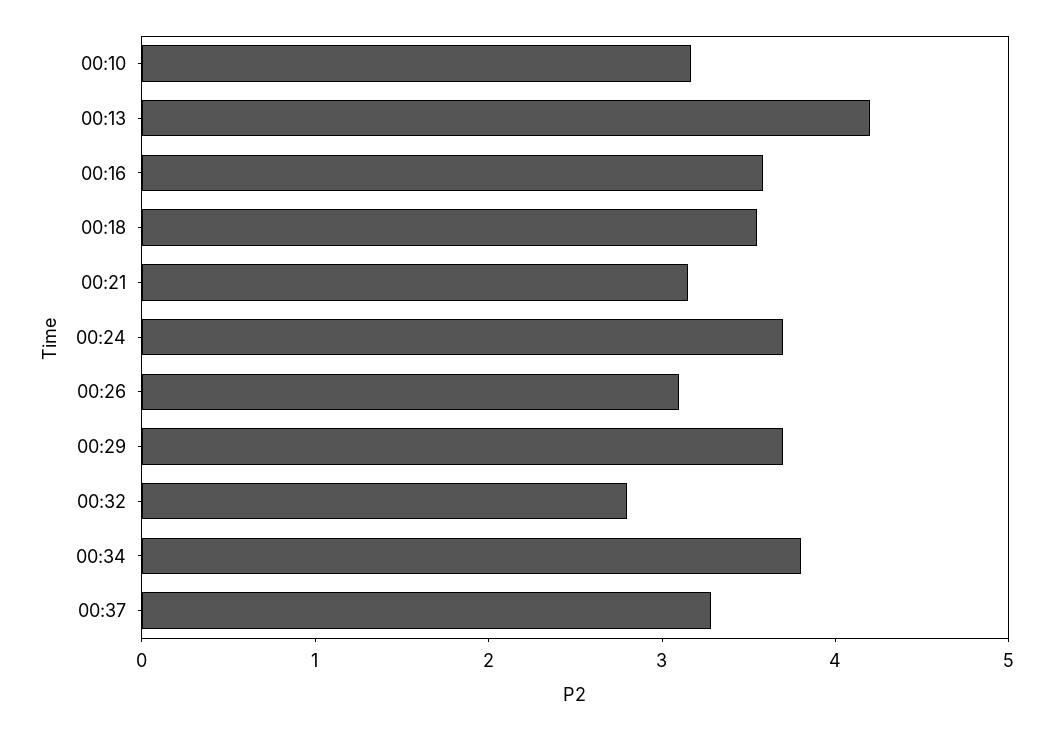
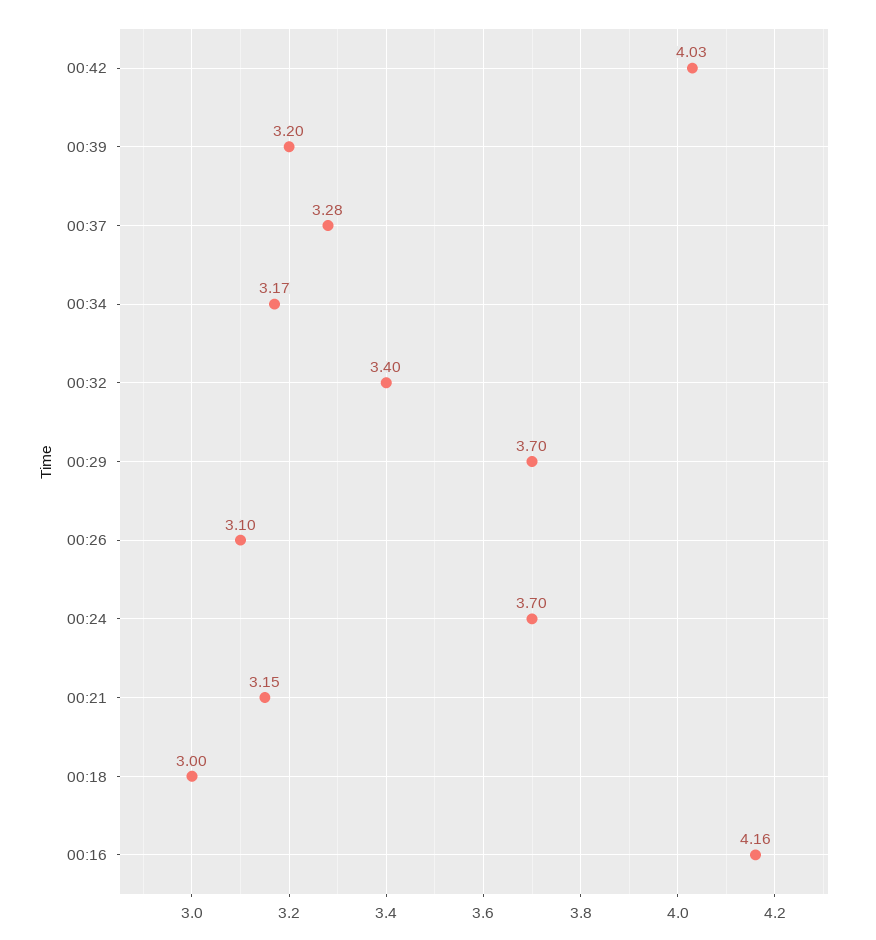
00:10: 3.2 -> none
00:13: 4.2 -> none
00:16: 3.6 -> 4.16
00:18: 3.6 -> 3
00:32: 2.8 -> 3.4
00:34: 3.8 -> 3.17
00:42: none -> 4.03
00:39: none -> 3.2

